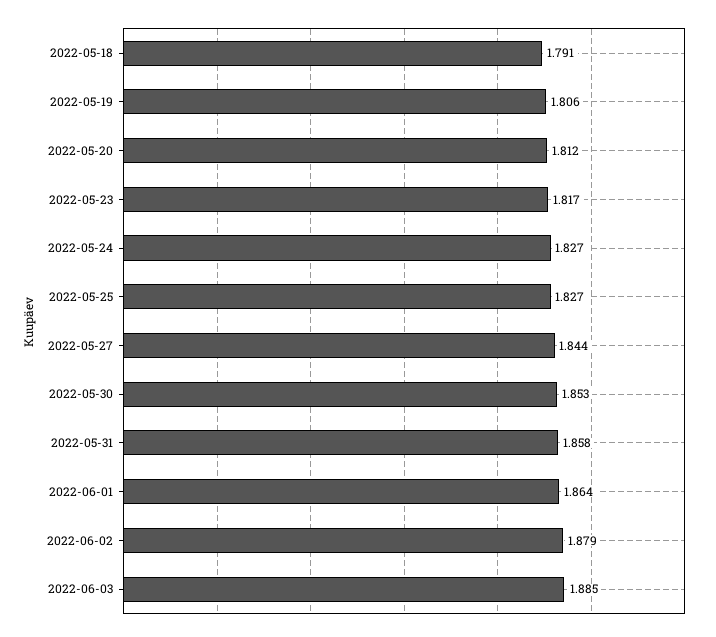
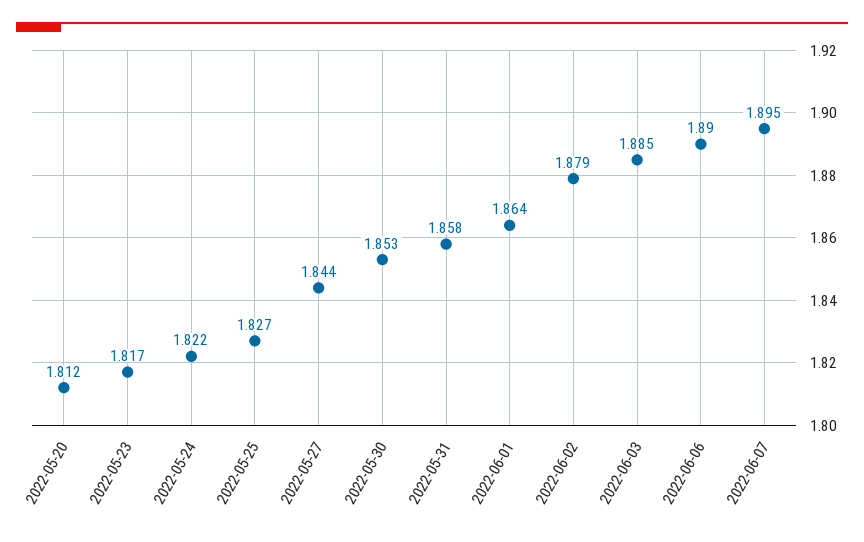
2022-05-18: 1.791 -> none
2022-05-19: 1.806 -> none
2022-05-24: 1.827 -> 1.822
2022-06-06: none -> 1.89
2022-06-07: none -> 1.895

